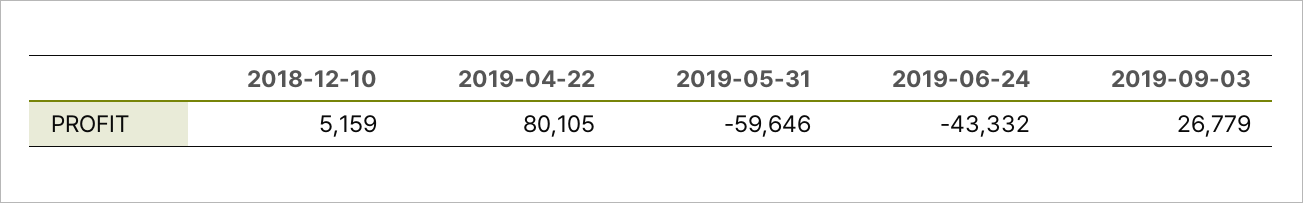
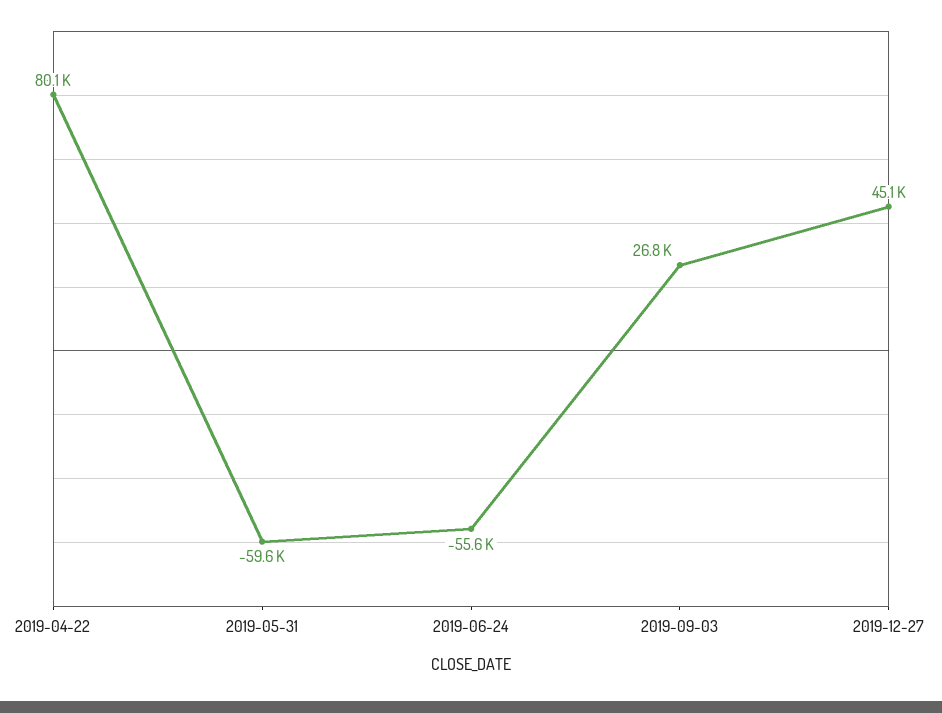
2018-12-10: 5159 -> none
2019-06-24: -43332 -> -55600
2019-12-27: none -> 45100

